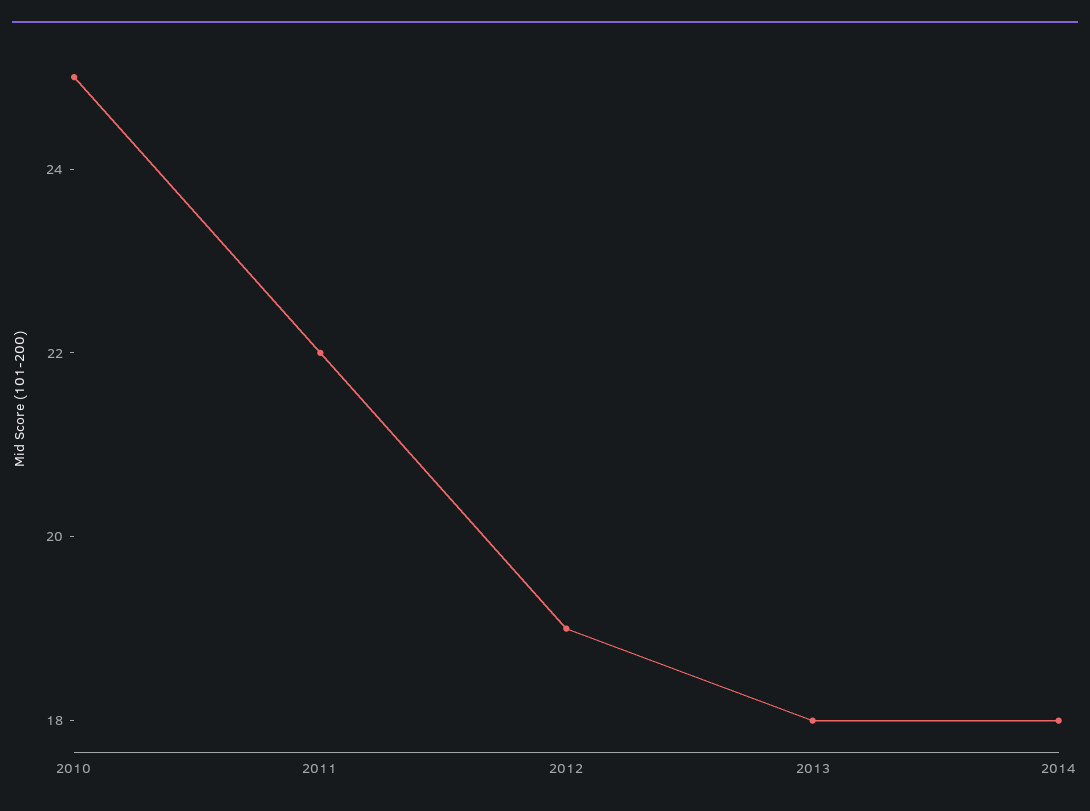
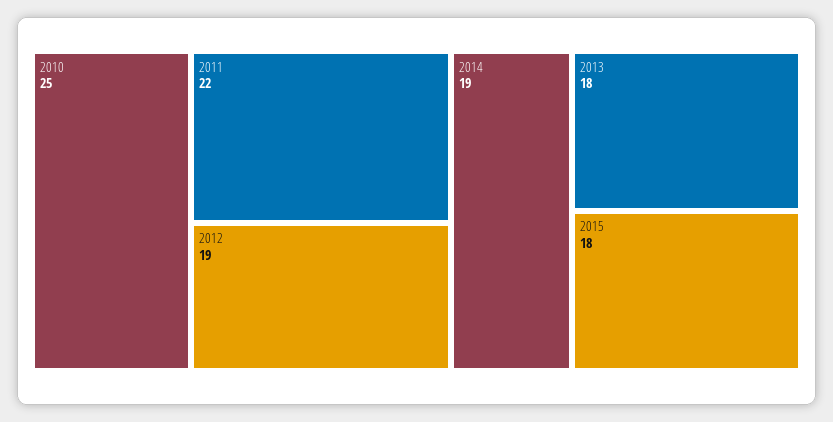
2014: 18 -> 19
2015: none -> 18

